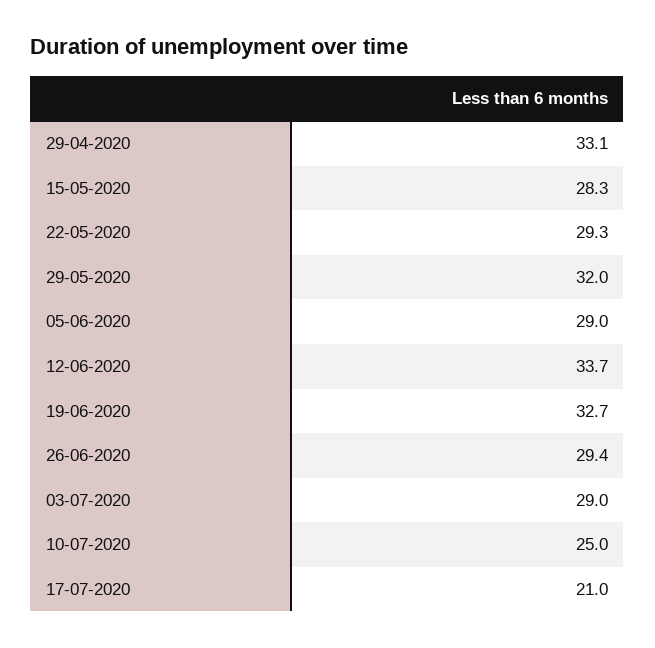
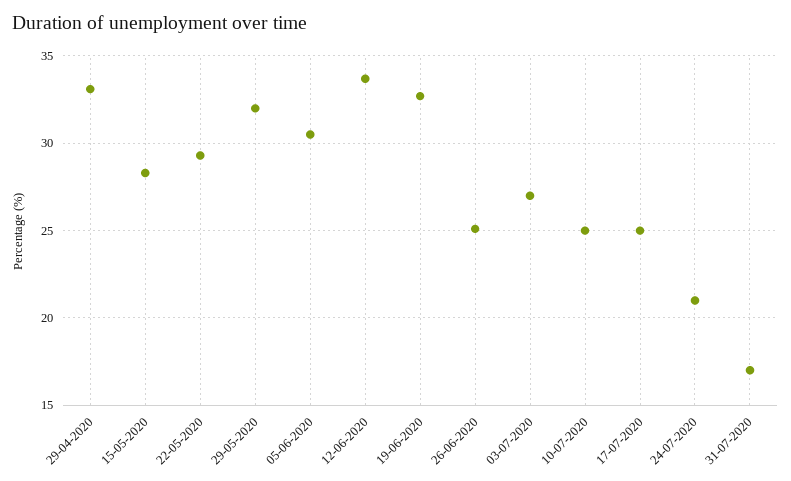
05-06-2020: 29 -> 30.5
26-06-2020: 29.4 -> 25
03-07-2020: 29 -> 27
17-07-2020: 21 -> 25
24-07-2020: none -> 21
31-07-2020: none -> 17

